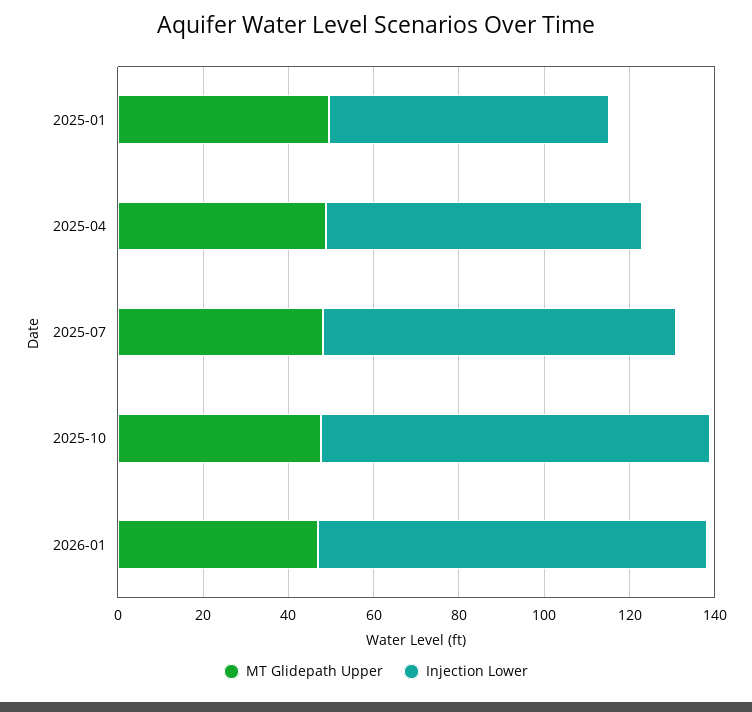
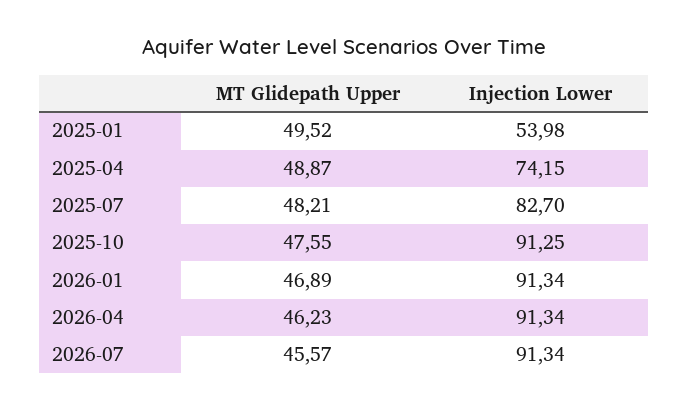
Injection Lower, 2025-01: 65 -> 53.98
MT Glidepath Upper, 2026-04: none -> 46.23
Injection Lower, 2026-04: none -> 91.34
MT Glidepath Upper, 2026-07: none -> 45.57
Injection Lower, 2026-07: none -> 91.34

